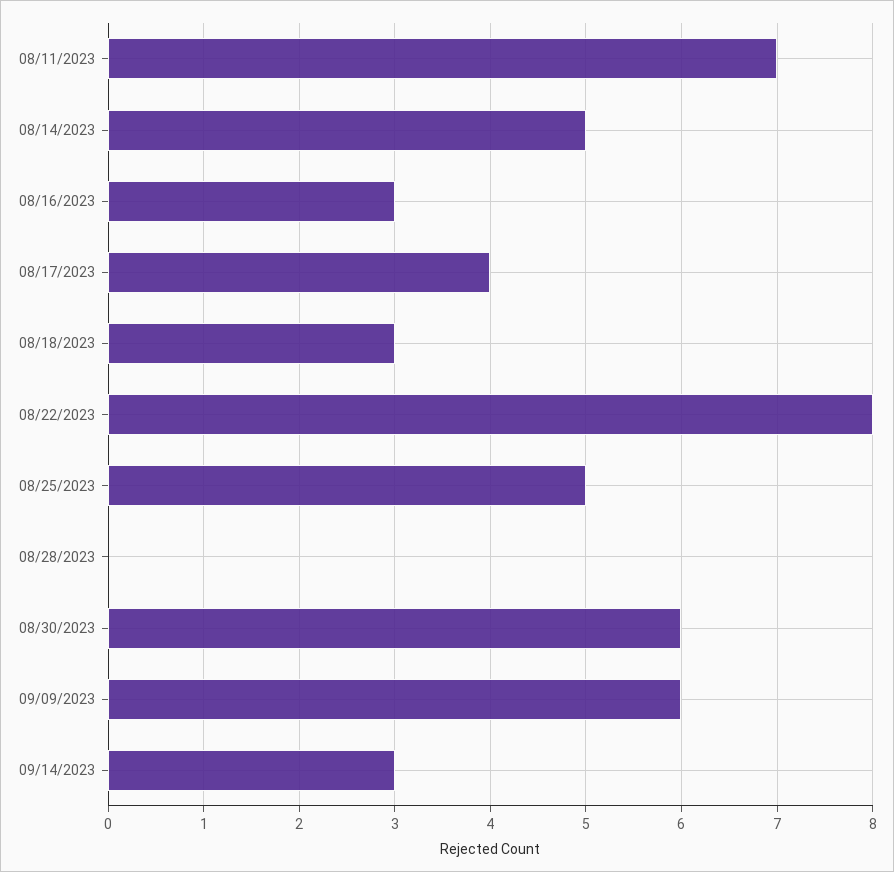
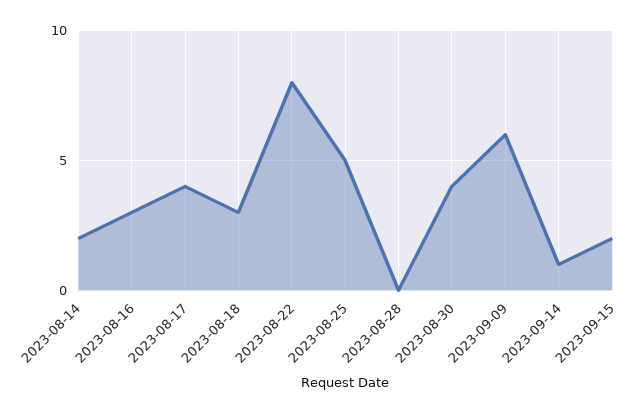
08/11/2023: 7 -> none
08/14/2023: 5 -> 2
08/30/2023: 6 -> 4
09/14/2023: 3 -> 1
2023-09-15: none -> 2

